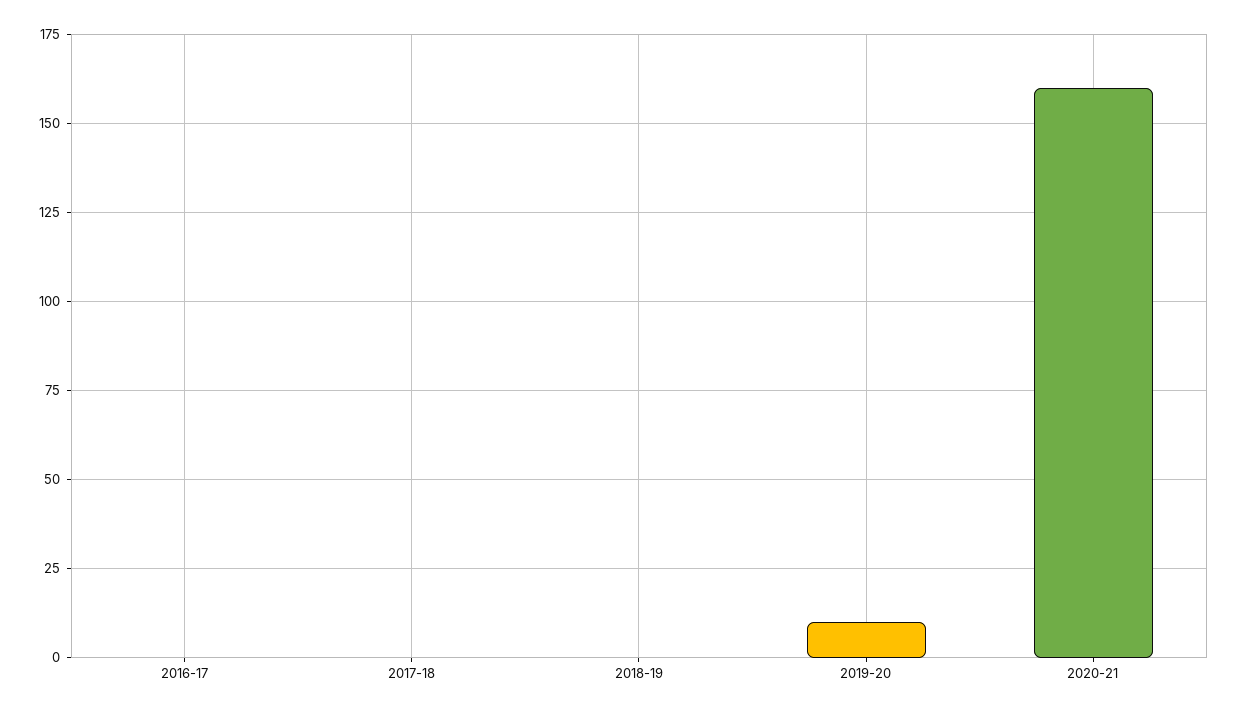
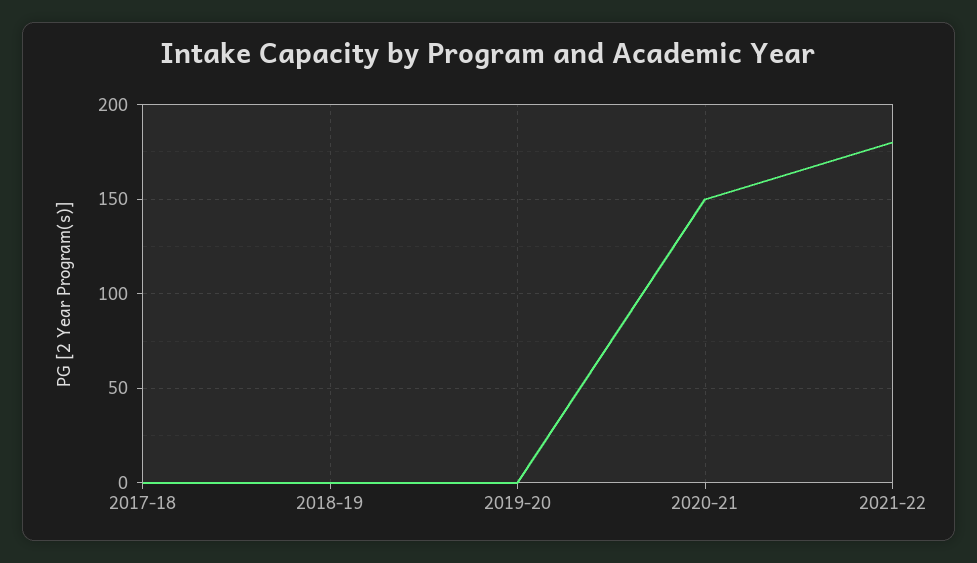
2016-17: 0 -> none
2019-20: 10 -> 0
2020-21: 160 -> 150
2021-22: none -> 180

